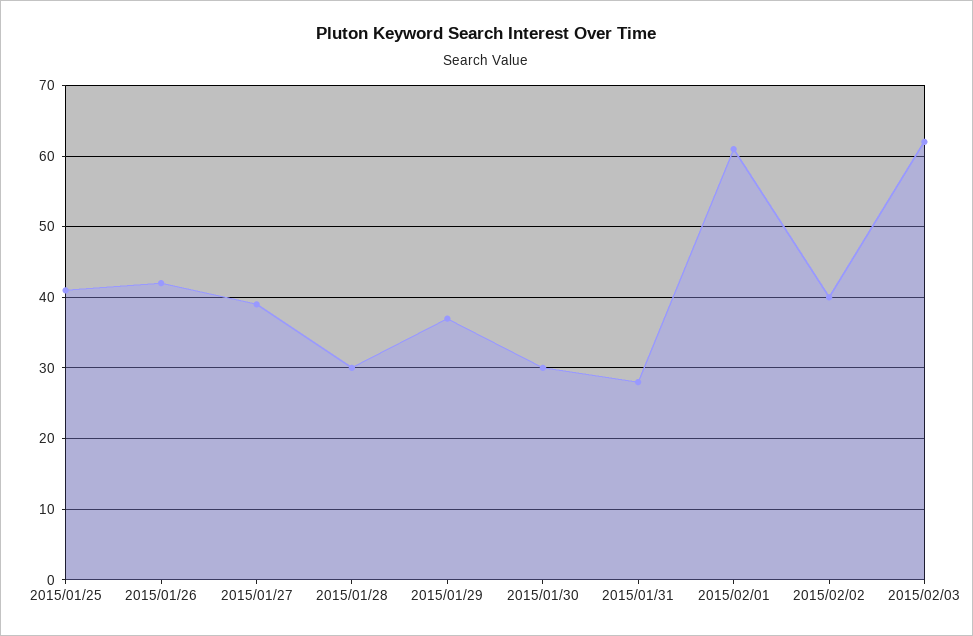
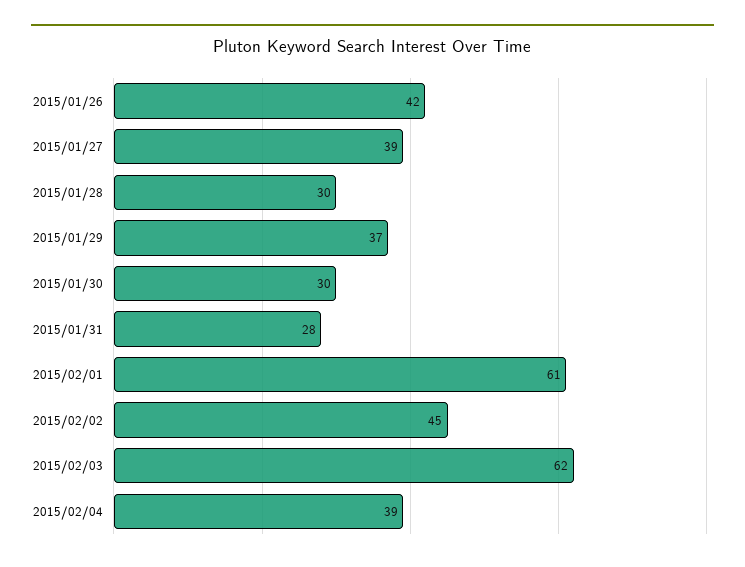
2015/01/25: 41 -> none
2015/02/02: 40 -> 45
2015/02/04: none -> 39

